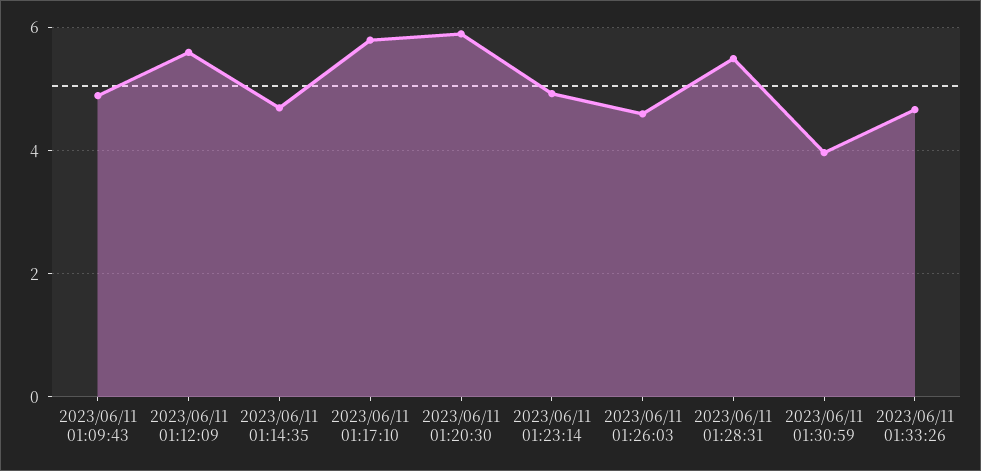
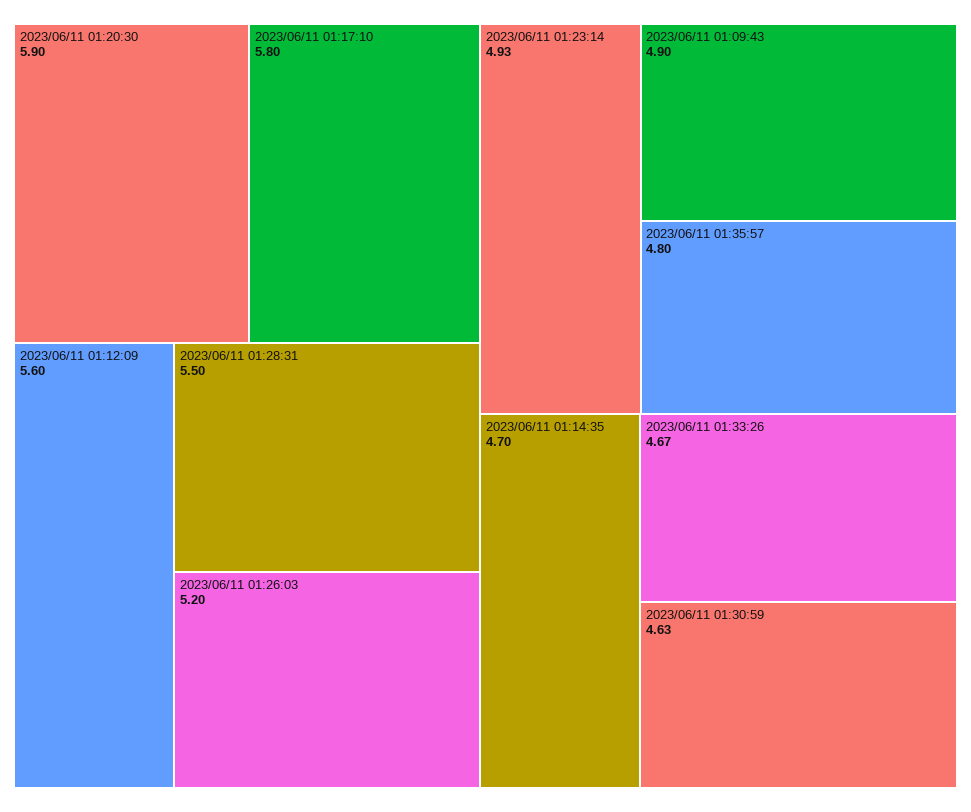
2023/06/11 01:26:03: 4.6 -> 5.2
2023/06/11 01:30:59: 4 -> 4.63
2023/06/11 01:35:57: none -> 4.8

